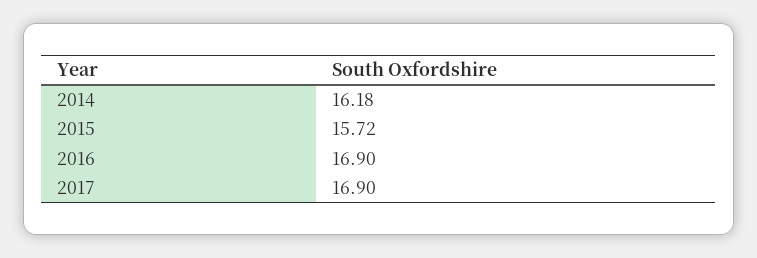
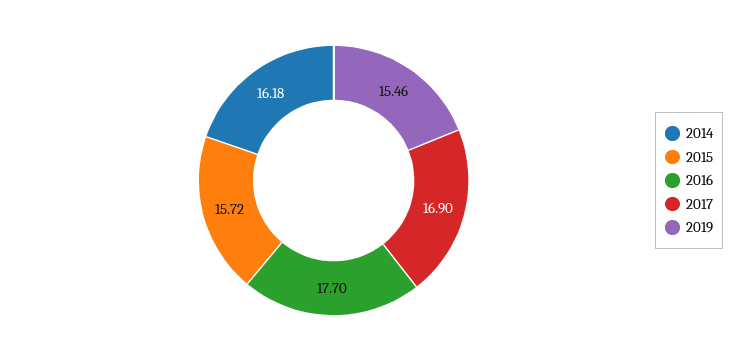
2016: 16.9 -> 17.7
2019: none -> 15.46

